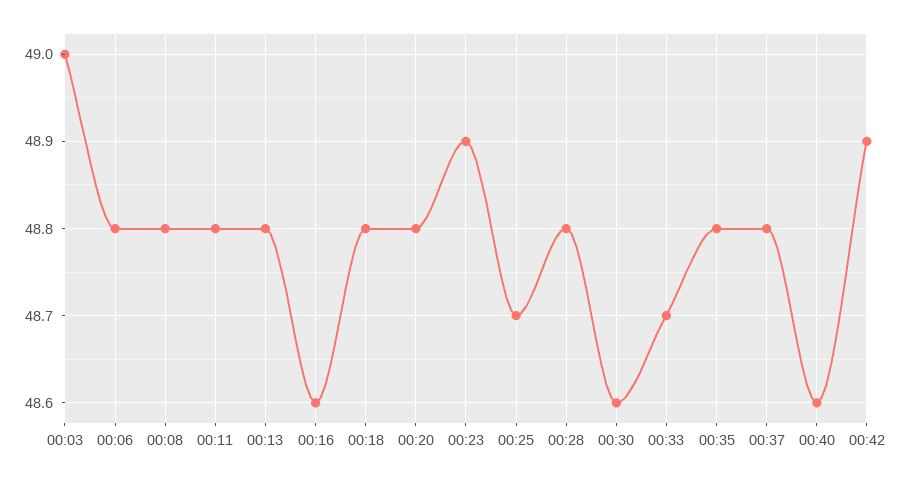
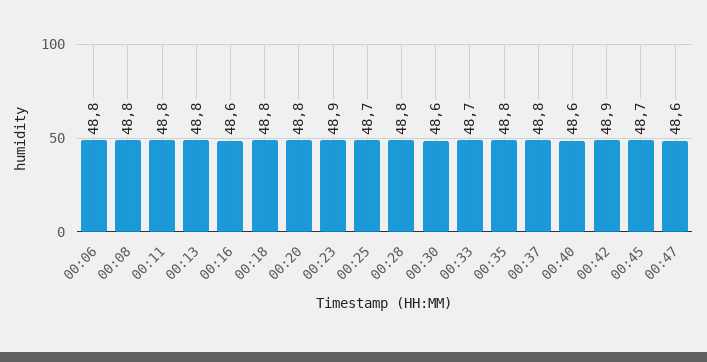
00:03: 49 -> none
00:45: none -> 48.7
00:47: none -> 48.6

